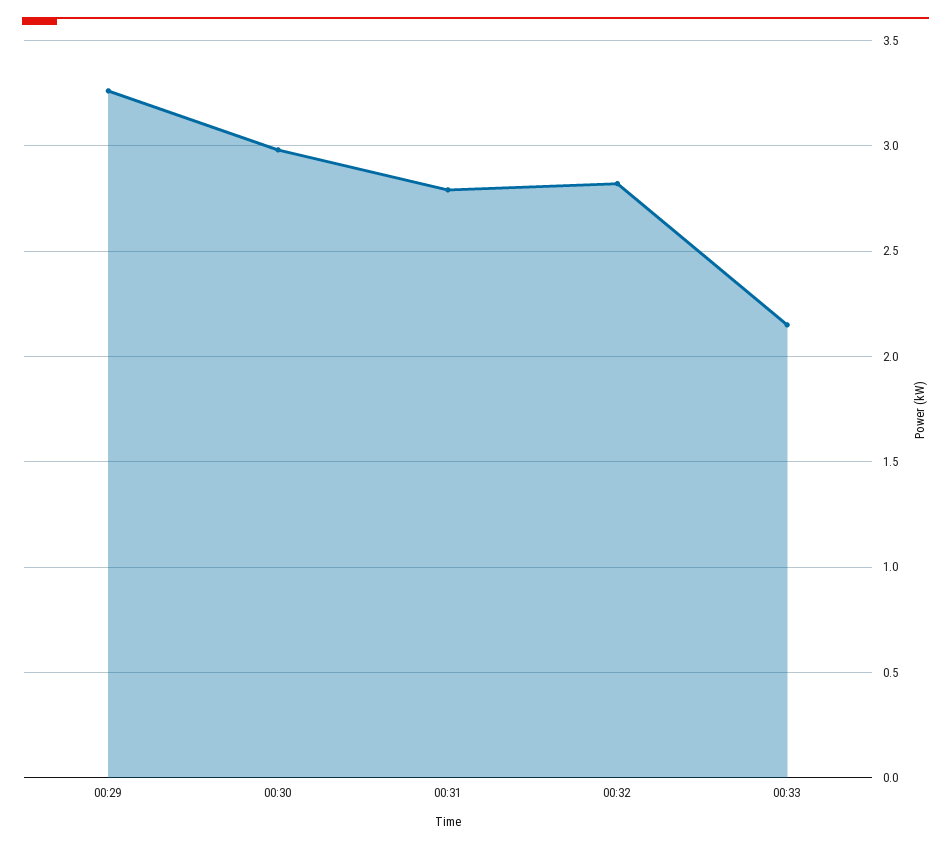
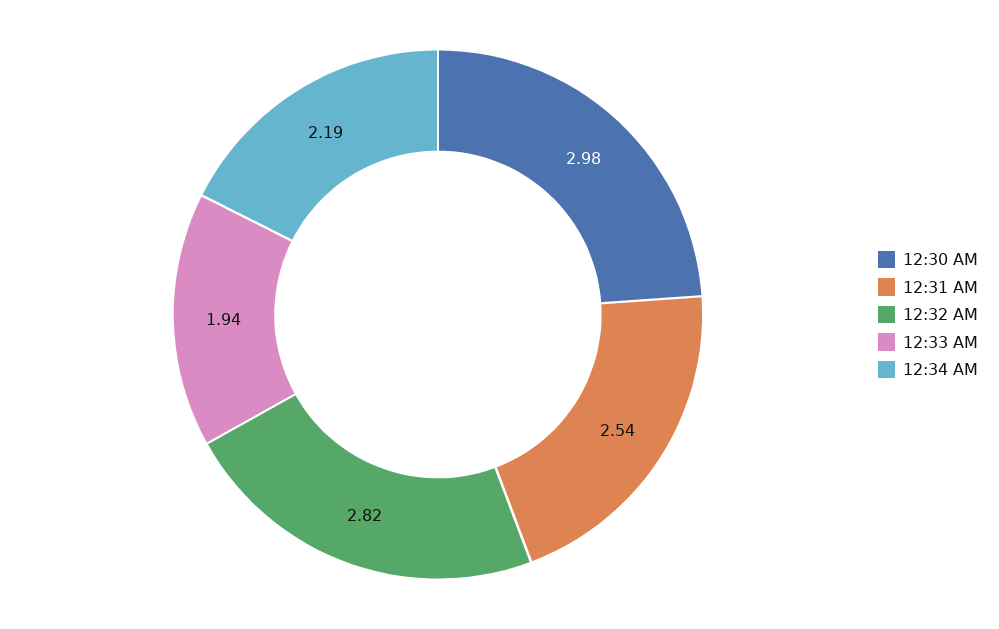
00:29: 3.25 -> none
00:31: 2.8 -> 2.54
00:33: 2.15 -> 1.94
12:34 AM: none -> 2.19

